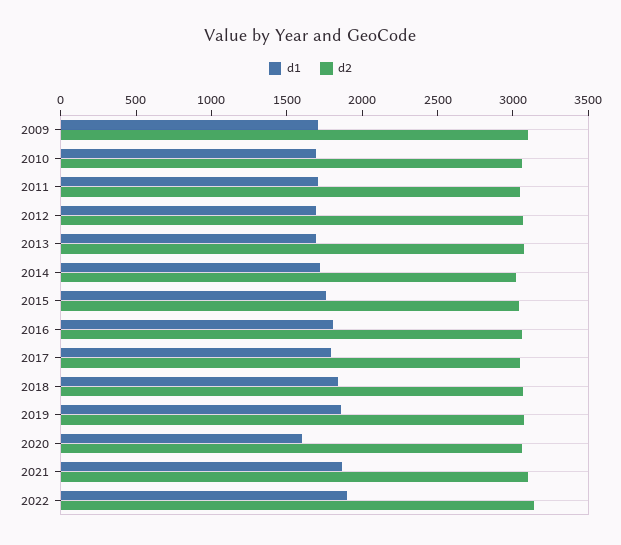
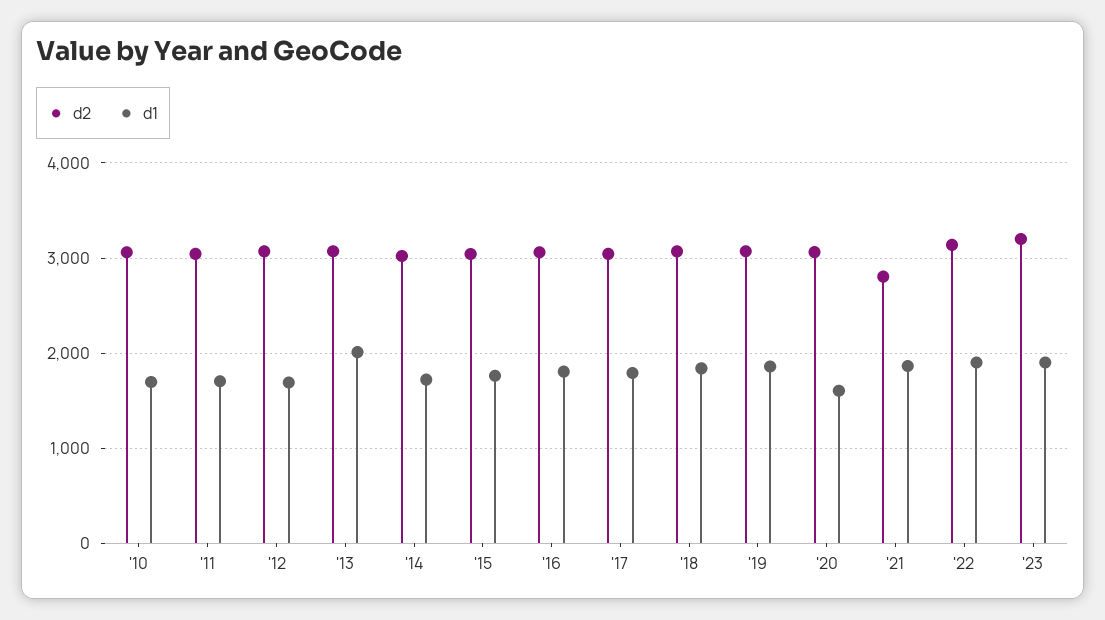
d1, 2009: 1700 -> none
d2, 2009: 3100 -> none
d1, 2013: 1700 -> 2000
d2, 2021: 3100 -> 2800
d2, '23: none -> 3200
d1, '23: none -> 1900

